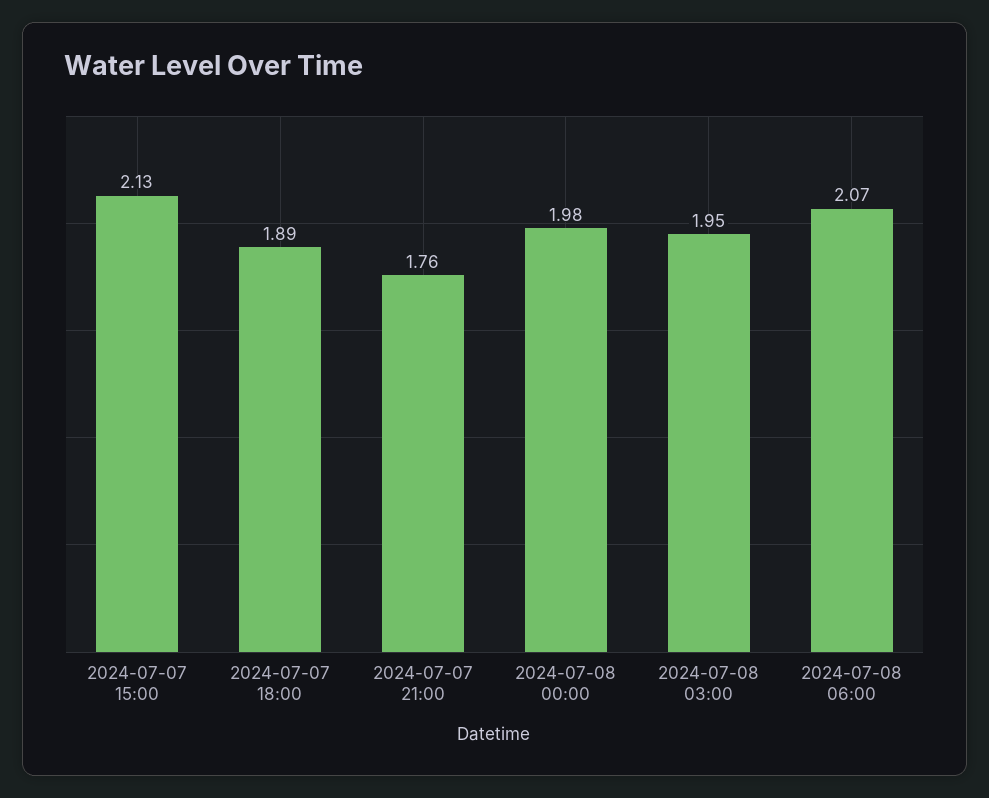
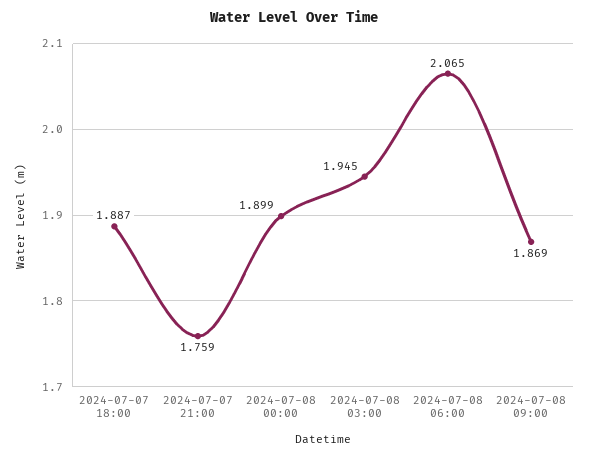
2024-07-07 15:00: 2.13 -> none
2024-07-08 00:00: 1.98 -> 1.899
2024-07-08 09:00: none -> 1.869

